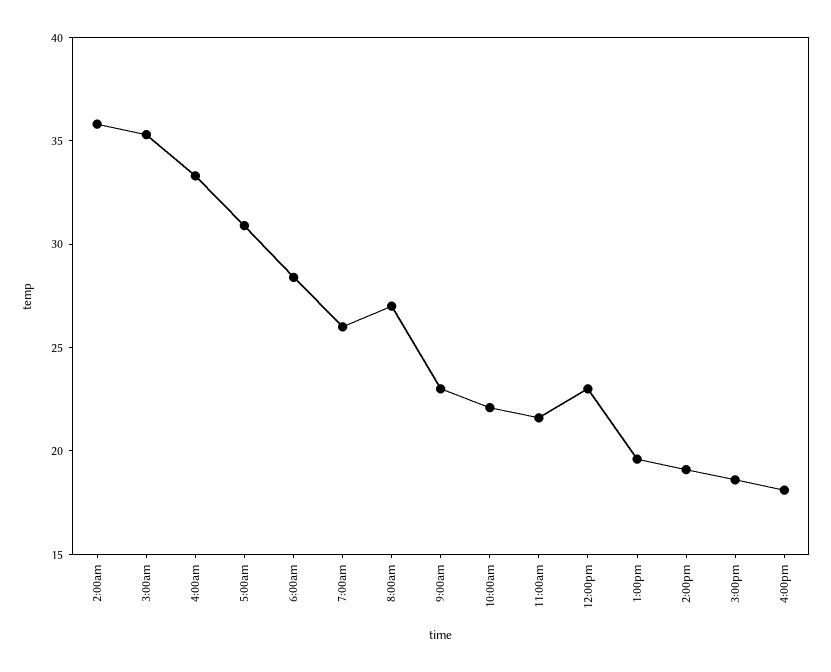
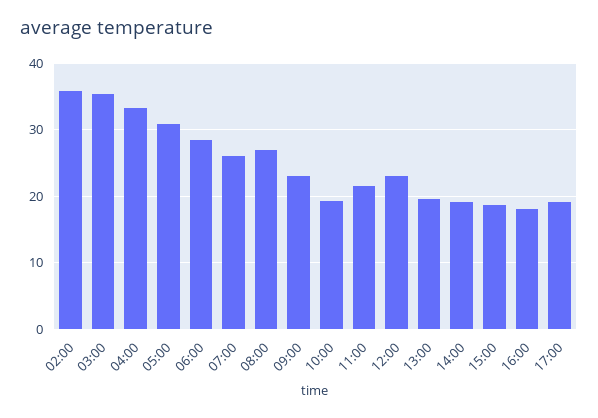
10:00am: 22 -> 19
17:00: none -> 19

